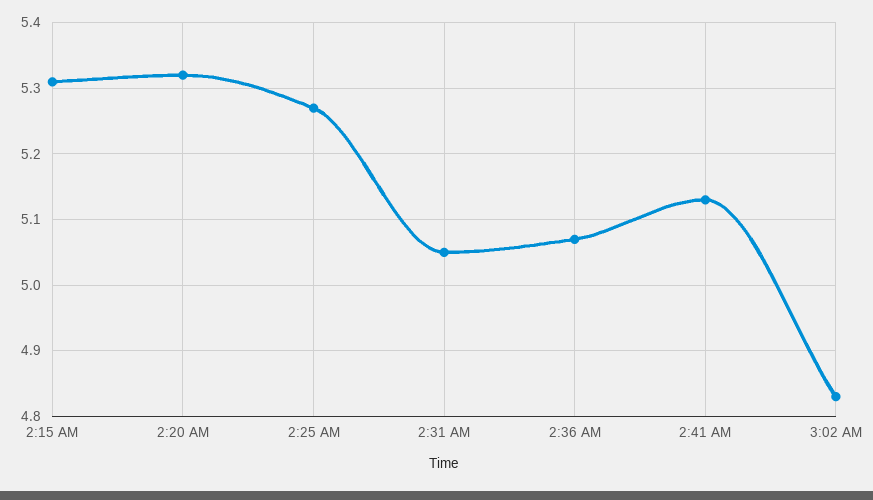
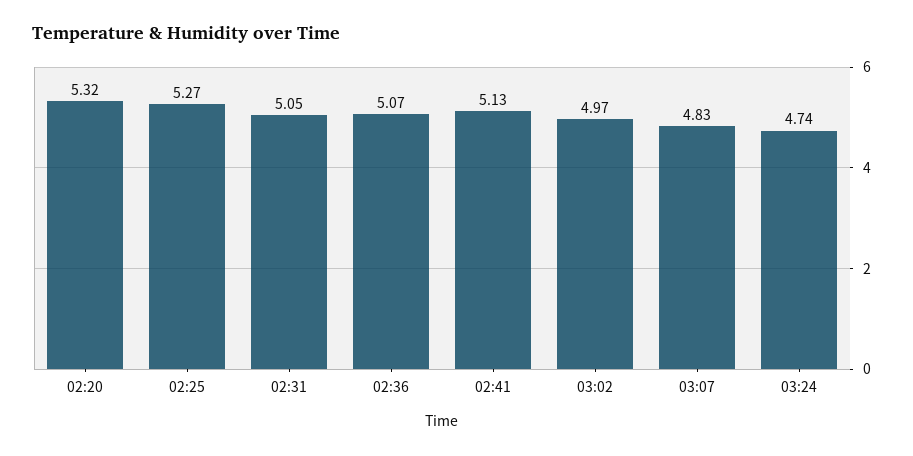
2:15 AM: 5.31 -> none
3:02 AM: 4.83 -> 4.97
03:07: none -> 4.83
03:24: none -> 4.74

